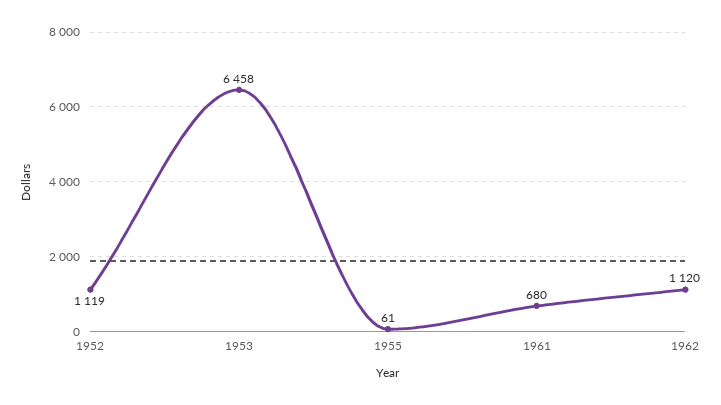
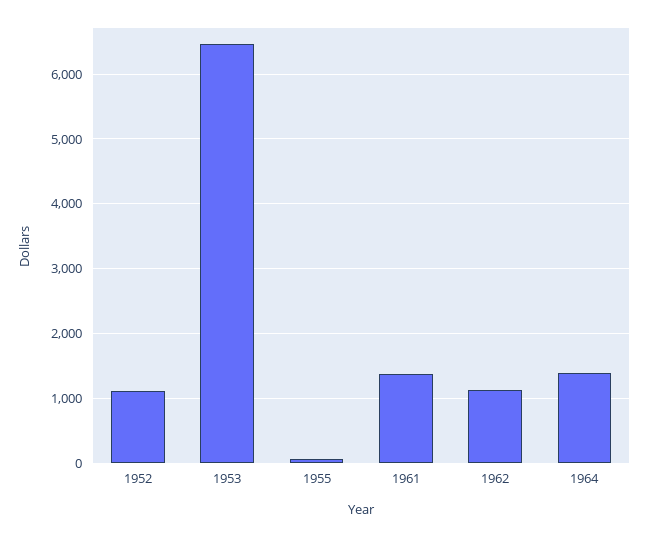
1961: 680 -> 1400
1964: none -> 1400

